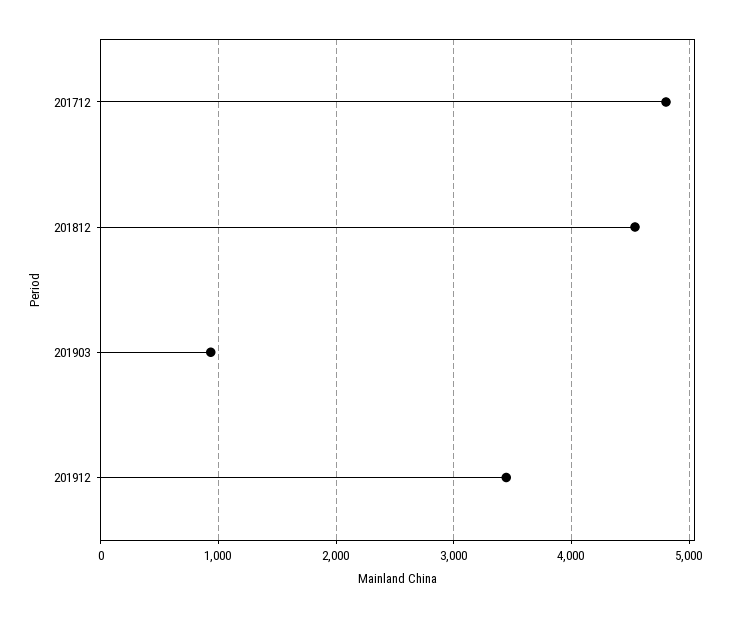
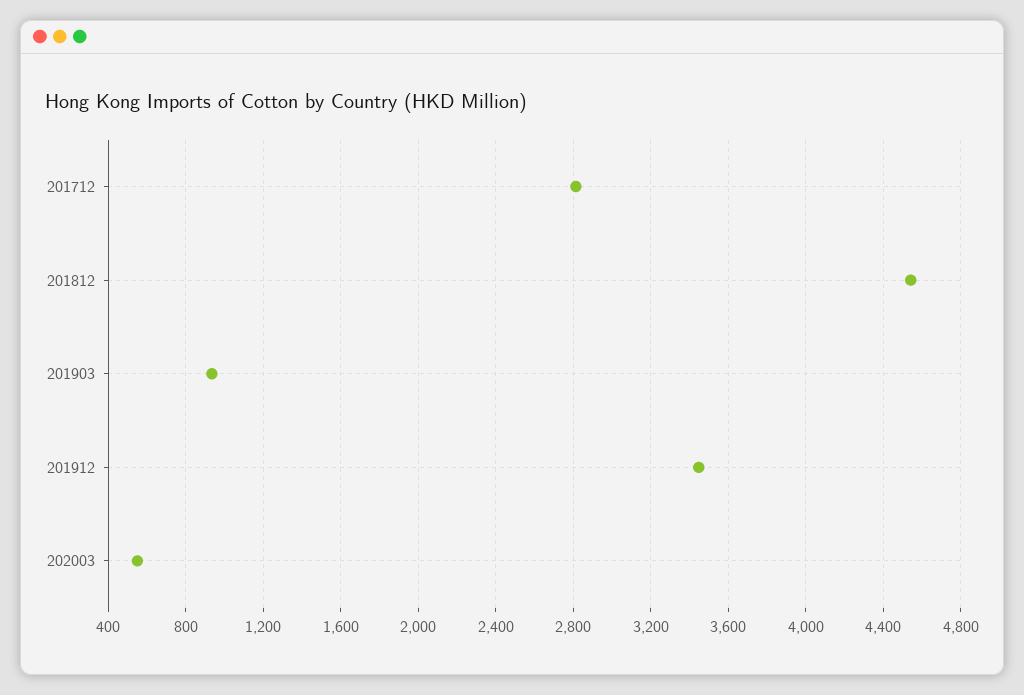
201712: 4800 -> 2800
202003: none -> 550

